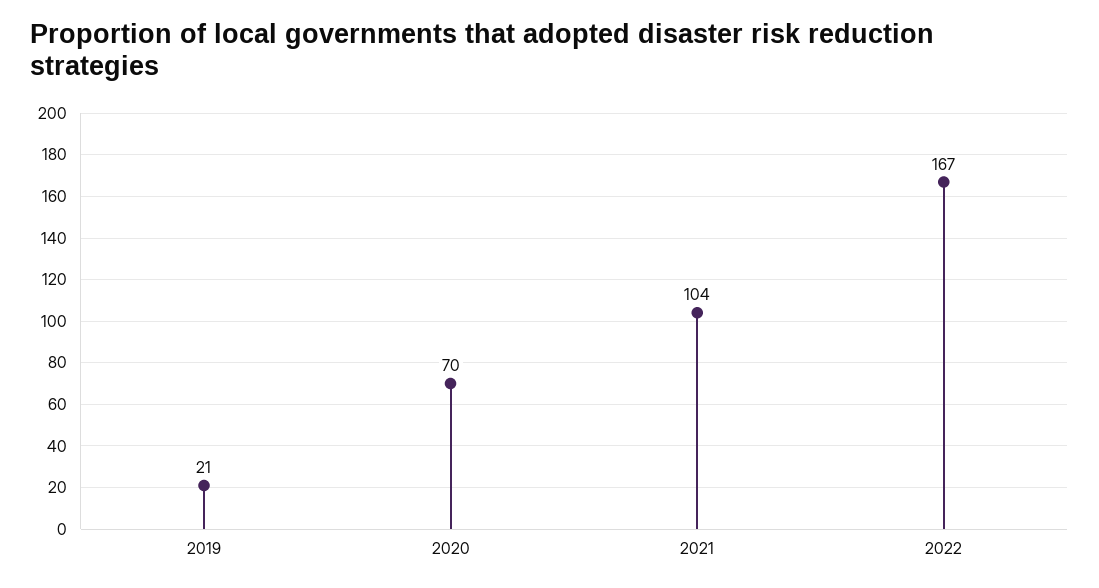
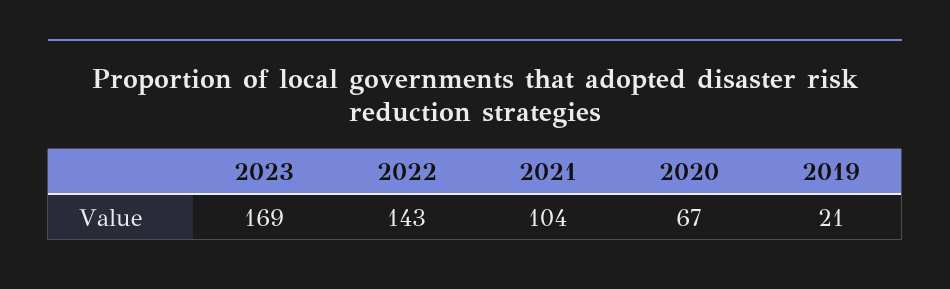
2020: 70 -> 67
2022: 167 -> 143
2023: none -> 169

